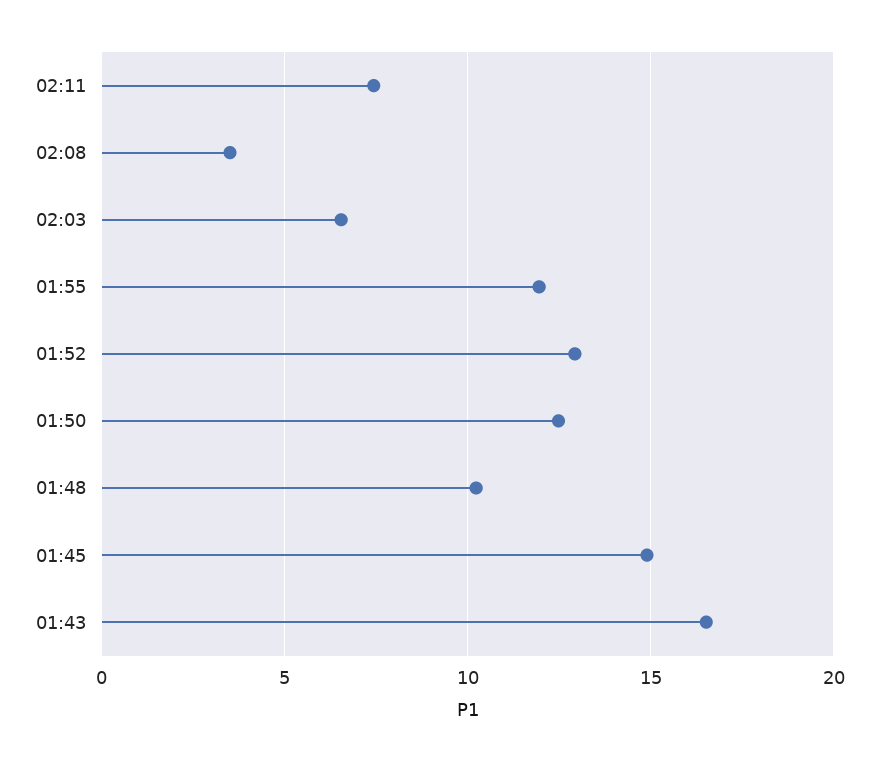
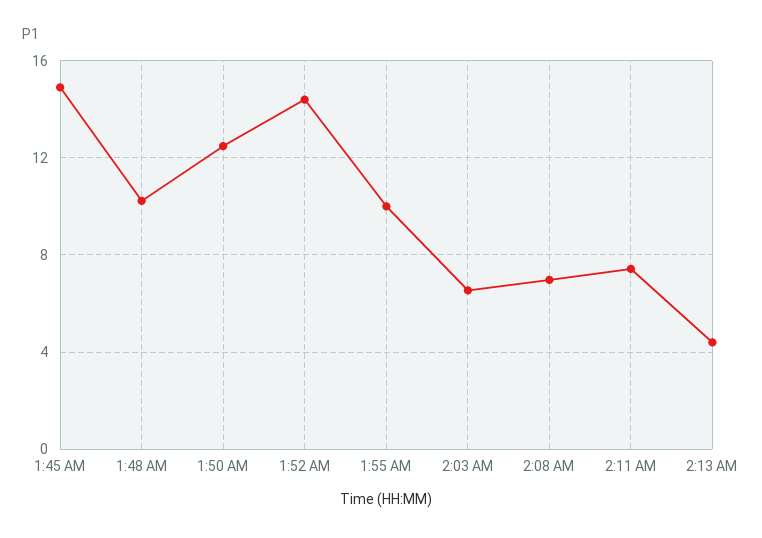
02:08: 3.5 -> 7
01:55: 12 -> 10
01:52: 13 -> 14.5
01:43: 16.5 -> none
2:13 AM: none -> 4.5

